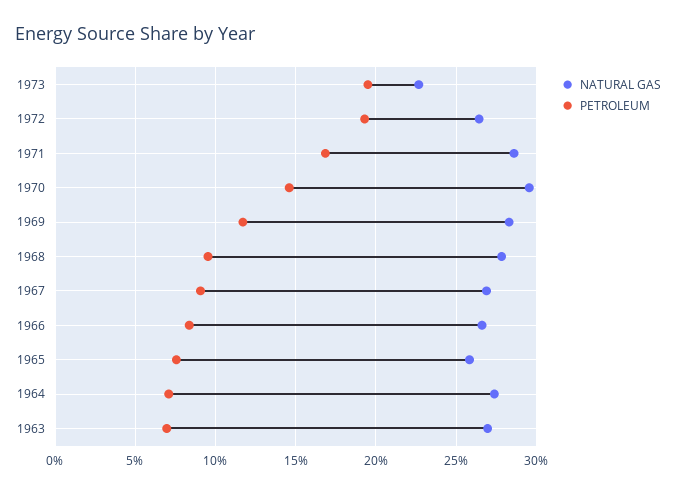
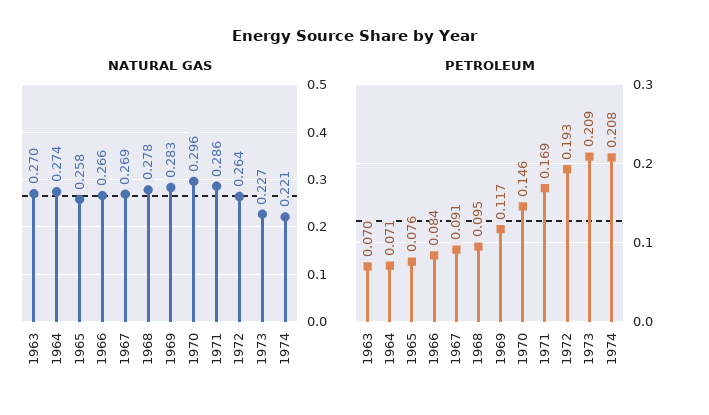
PETROLEUM, 1973: 0.195 -> 0.209
NATURAL GAS, 1974: none -> 0.221
PETROLEUM, 1974: none -> 0.208

